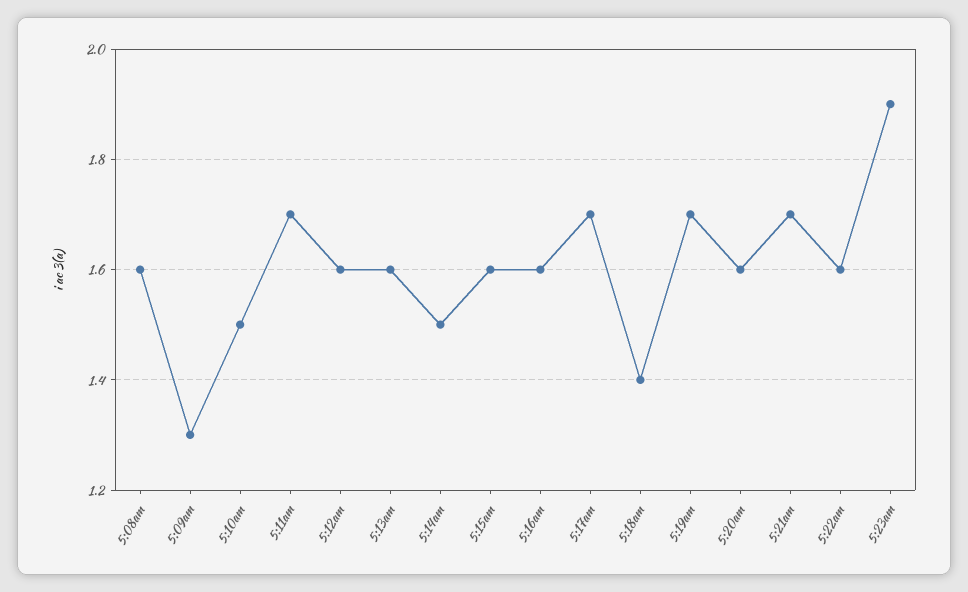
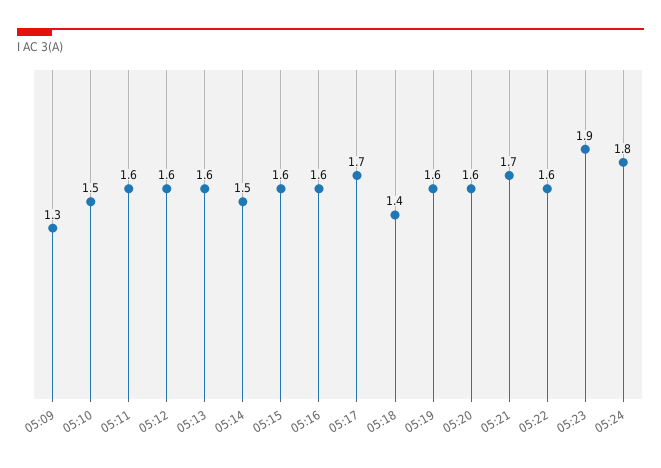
5:08am: 1.6 -> none
5:11am: 1.7 -> 1.6
5:19am: 1.7 -> 1.6
05:24: none -> 1.8

